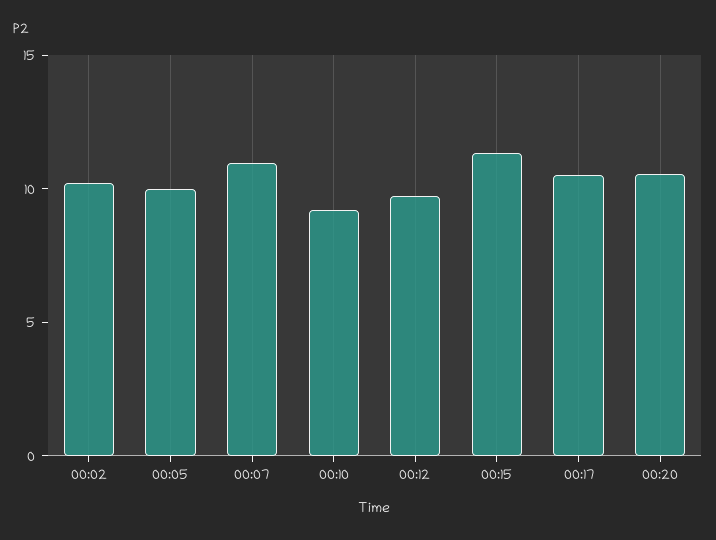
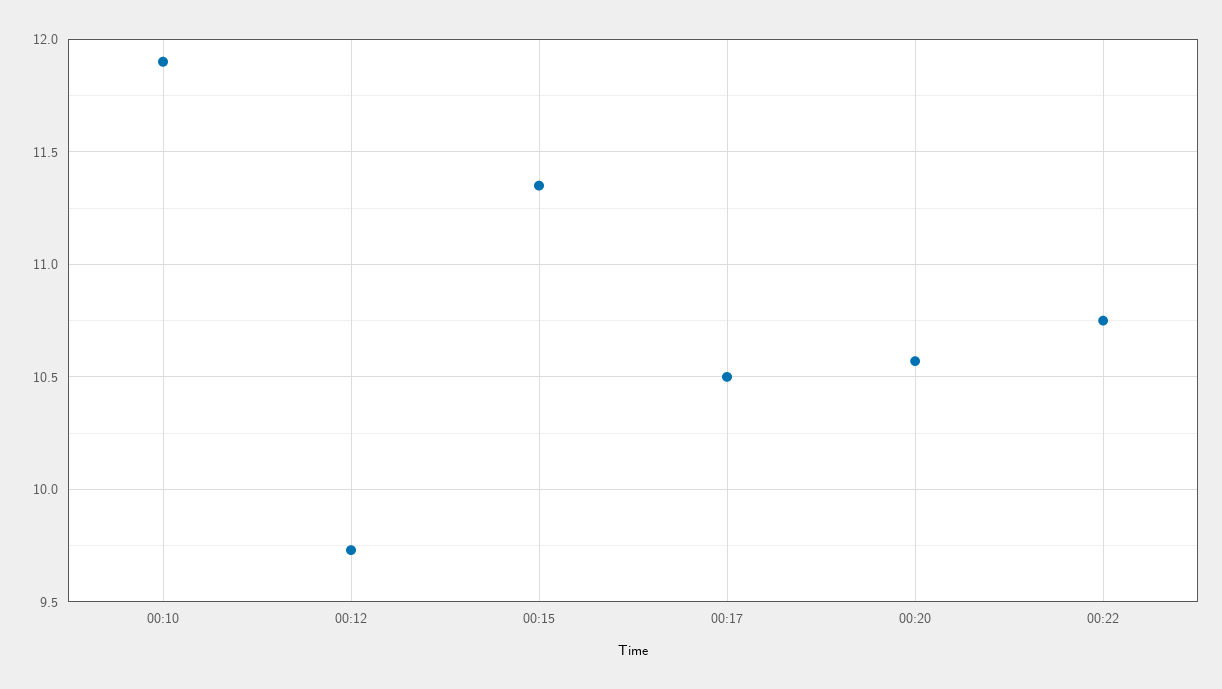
00:02: 10 -> none
00:05: 10 -> none
00:07: 11 -> none
00:10: 9 -> 11.9
00:22: none -> 10.75

